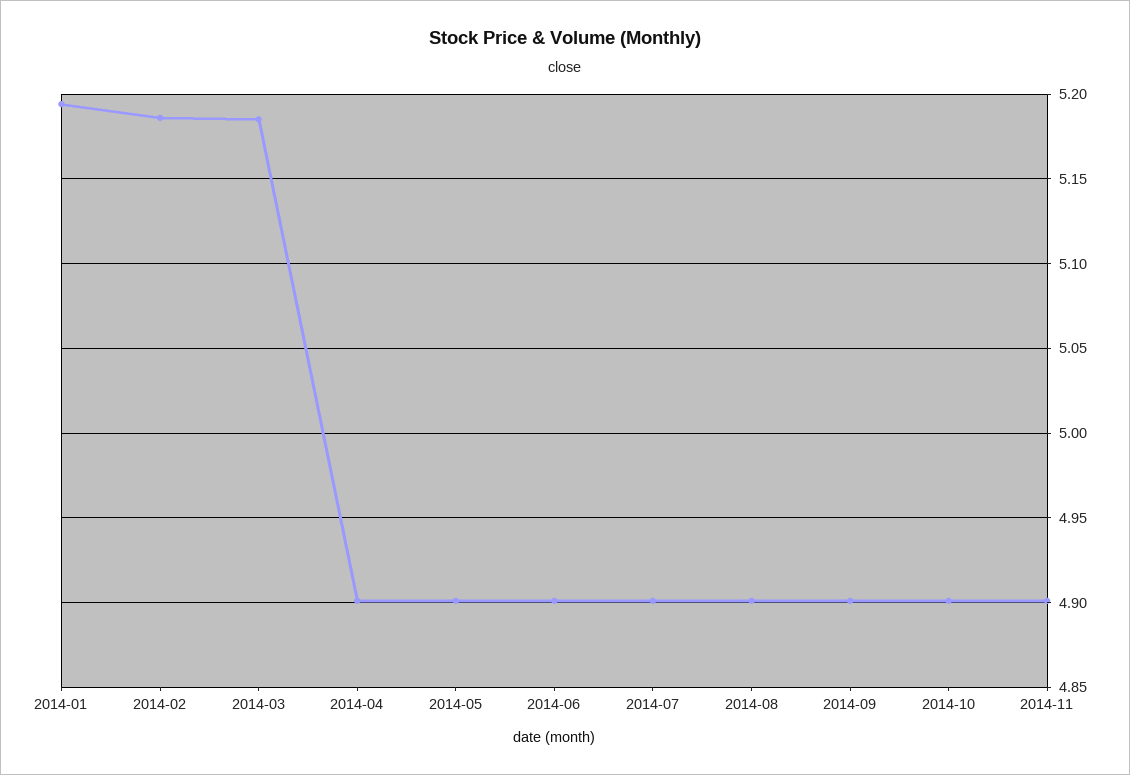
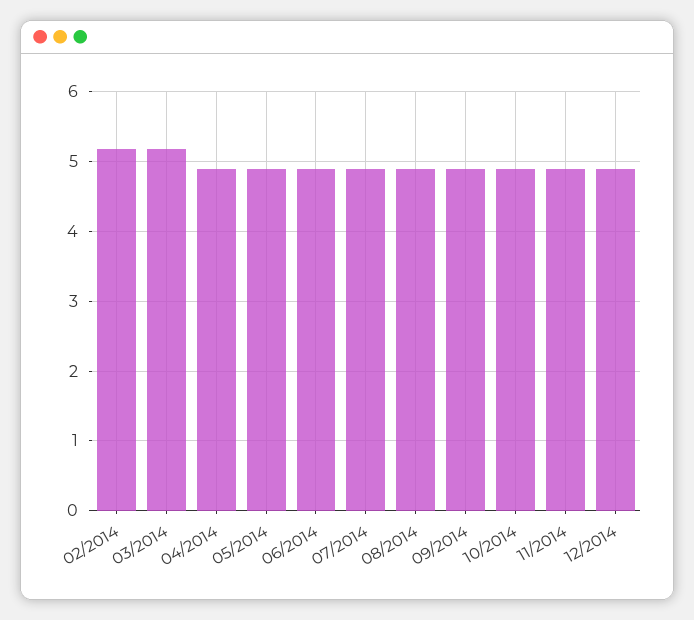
2014-01: 5.195 -> none
12/2014: none -> 4.9

